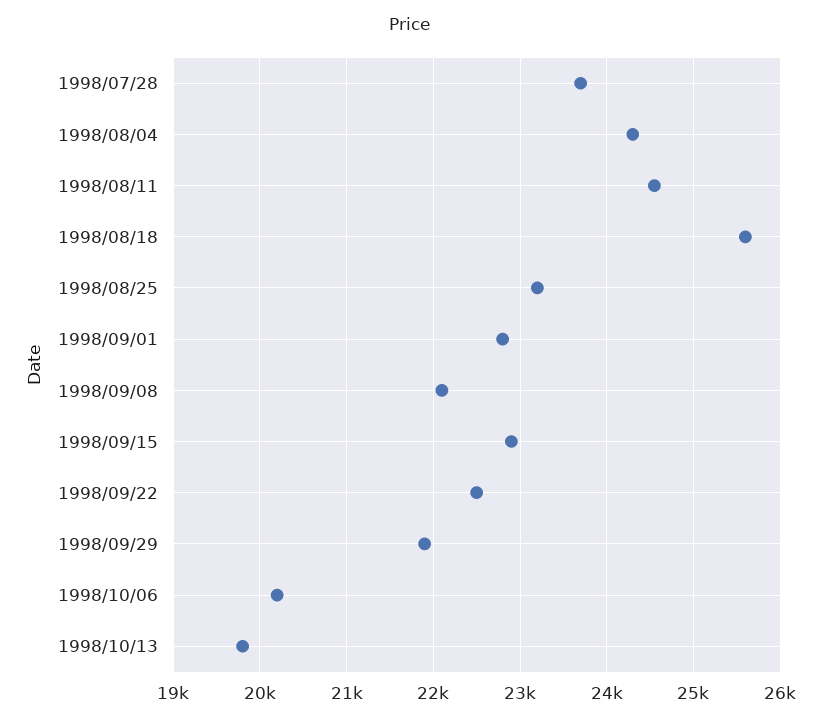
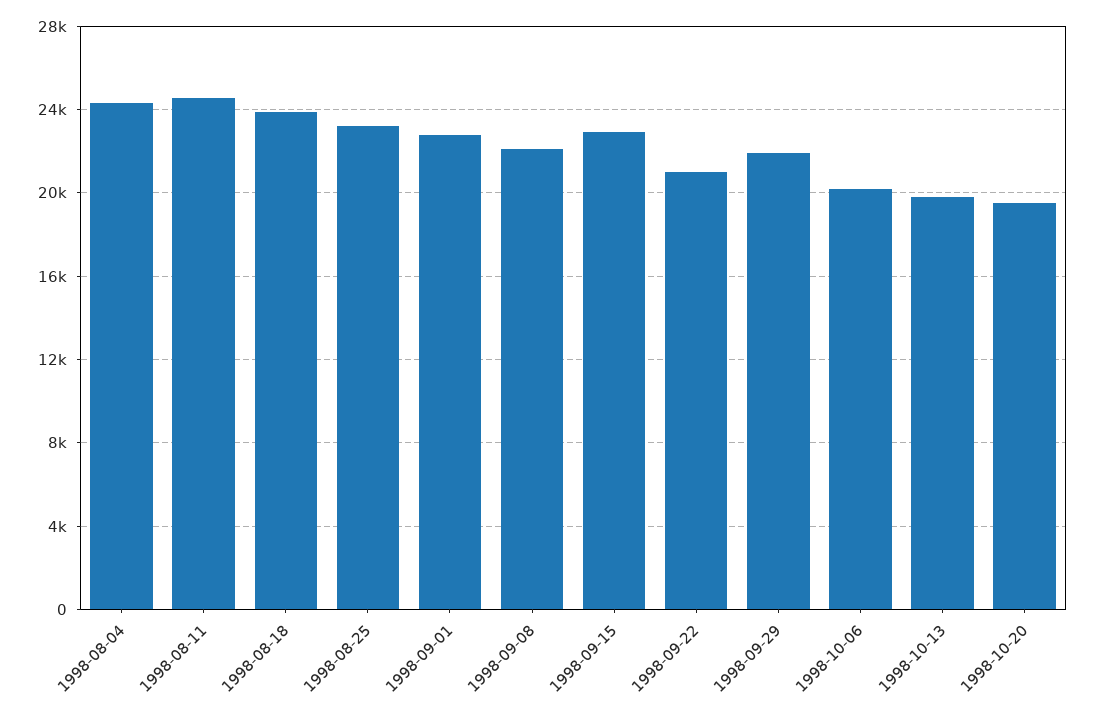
1998/07/28: 23700 -> none
1998/08/18: 25600 -> 24000
1998/09/22: 22500 -> 21000
1998-10-20: none -> 19500

